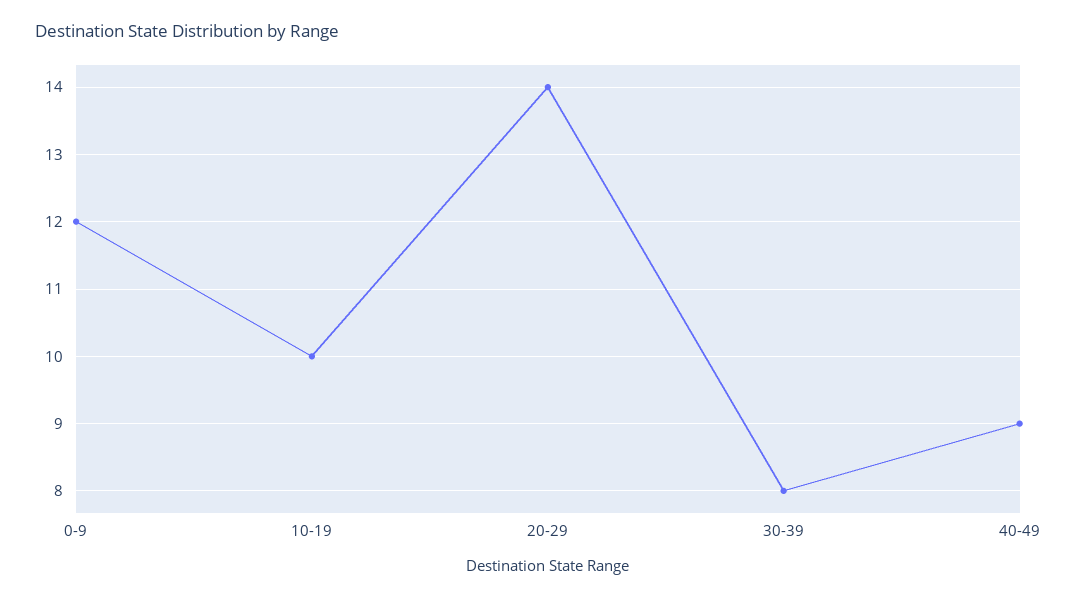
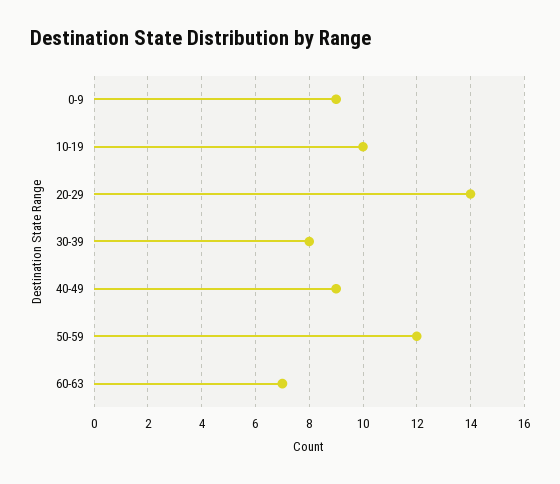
0-9: 12 -> 9
50-59: none -> 12
60-63: none -> 7

